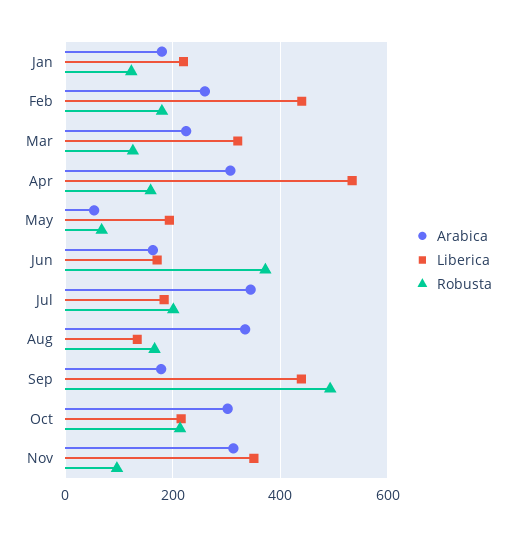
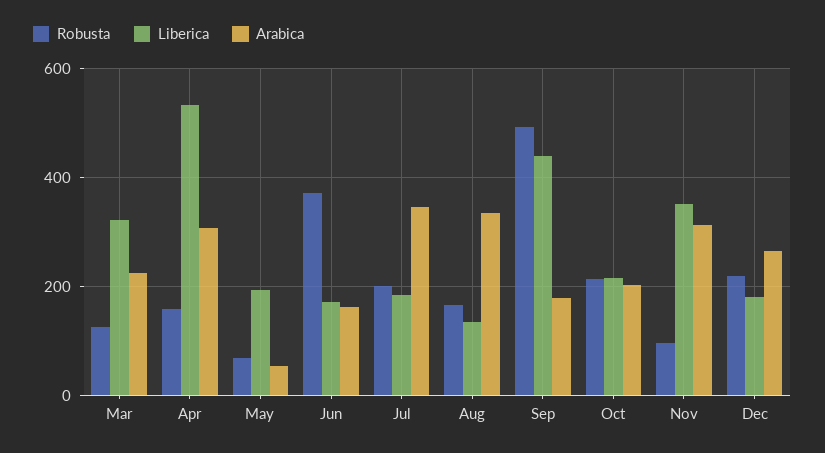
Arabica, Jan: 180 -> none
Liberica, Jan: 220 -> none
Robusta, Jan: 120 -> none
Arabica, Feb: 260 -> none
Liberica, Feb: 440 -> none
Robusta, Feb: 180 -> none
Arabica, Oct: 300 -> 200
Robusta, Dec: none -> 220
Liberica, Dec: none -> 180
Arabica, Dec: none -> 260

